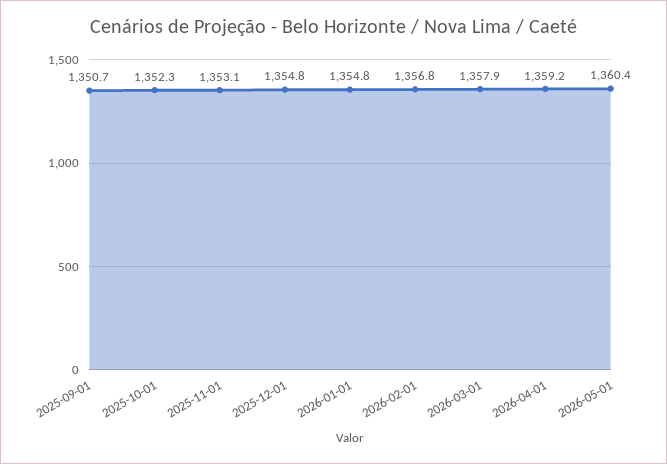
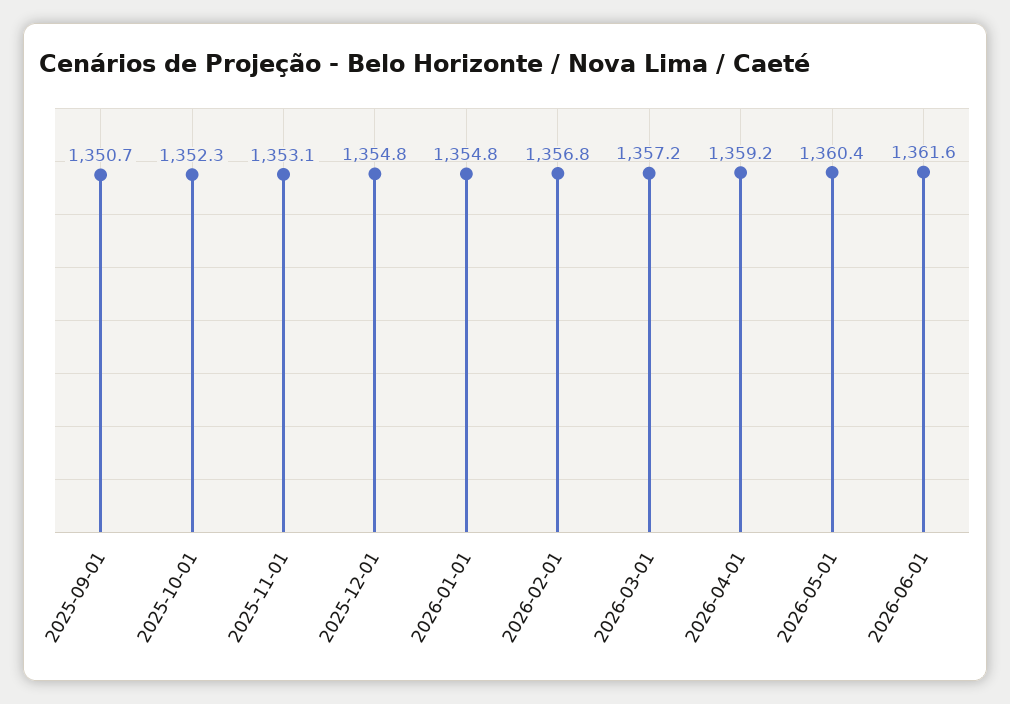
2026-03-01: 1357.9 -> 1357.2
2026-06-01: none -> 1361.6

